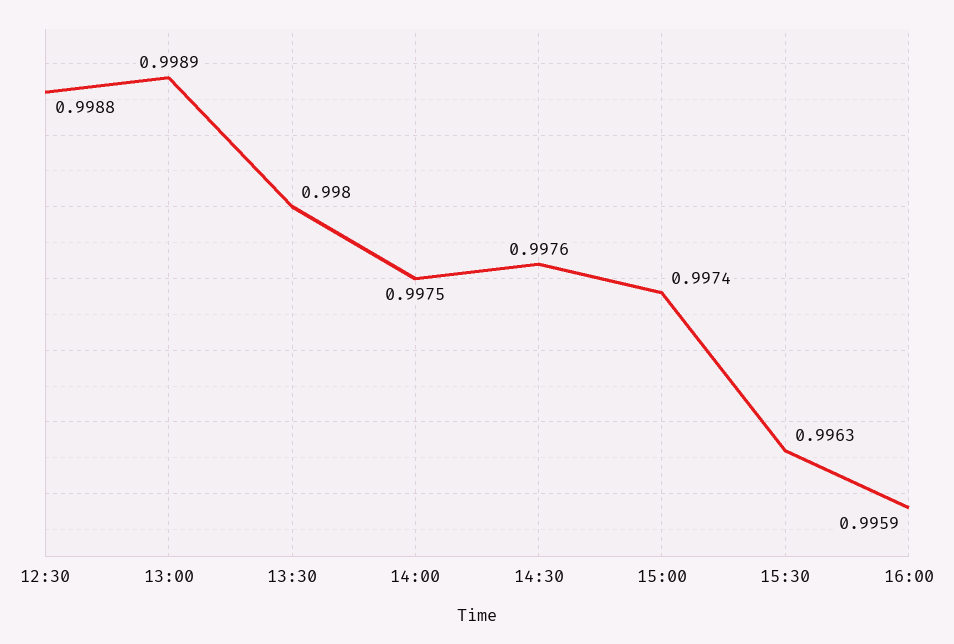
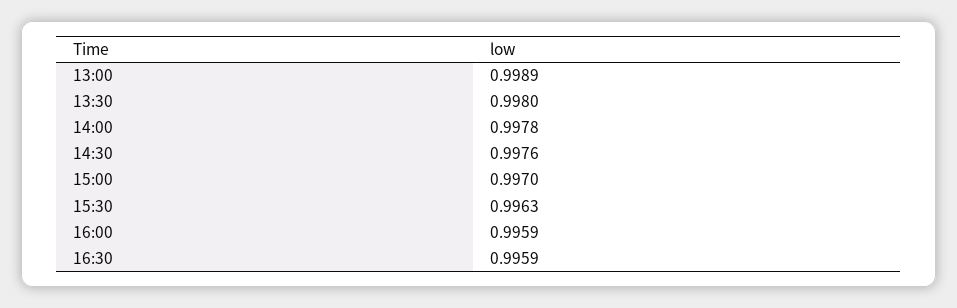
12:30: 0.9988 -> none
14:00: 0.9975 -> 0.9978
15:00: 0.9974 -> 0.997
16:30: none -> 0.9959

